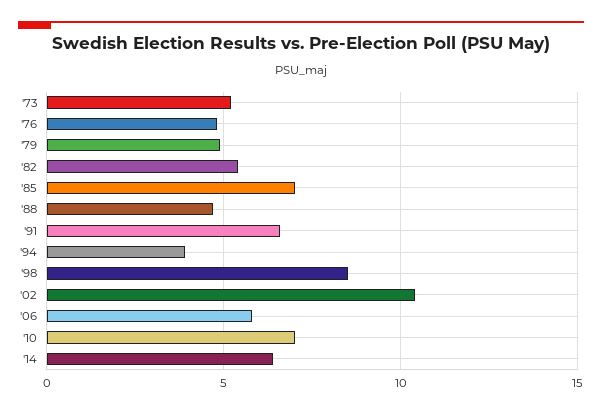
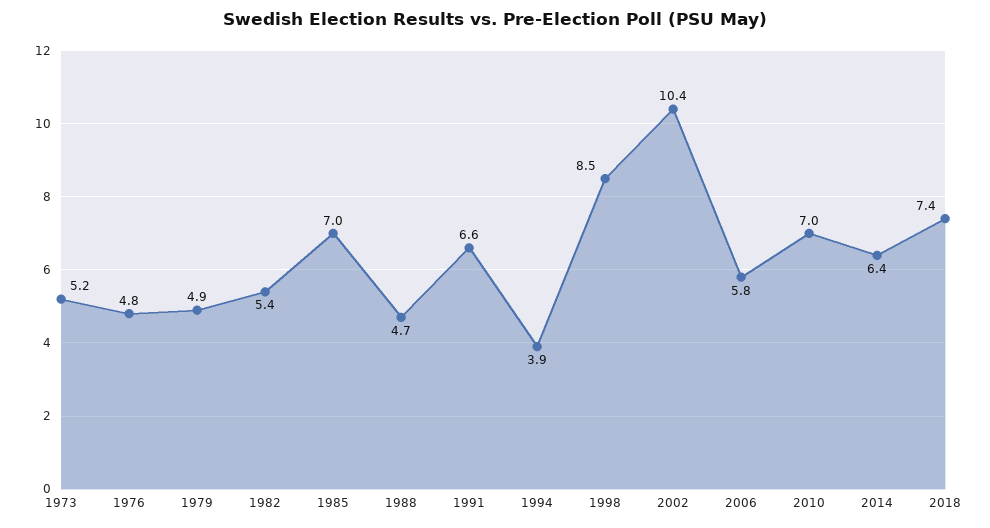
2018: none -> 7.4

